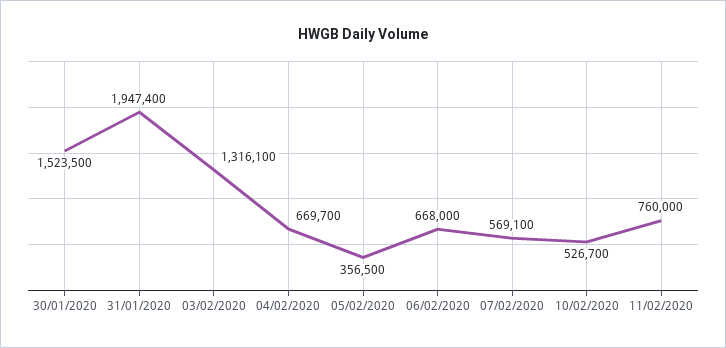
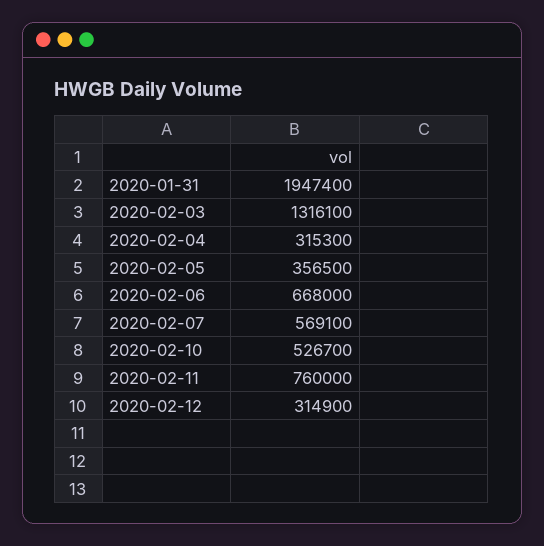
30/01/2020: 1523500 -> none
04/02/2020: 669700 -> 315300
2020-02-12: none -> 314900

